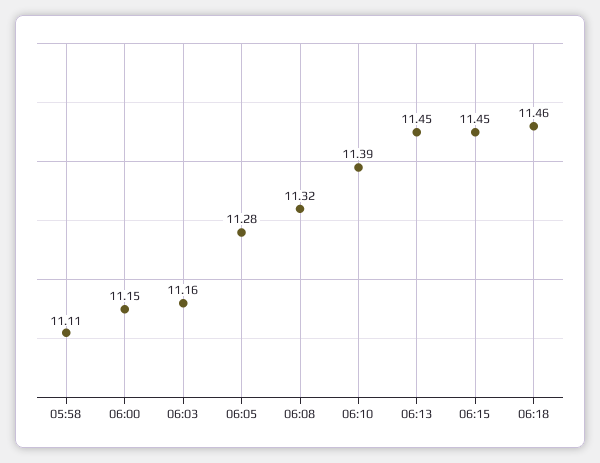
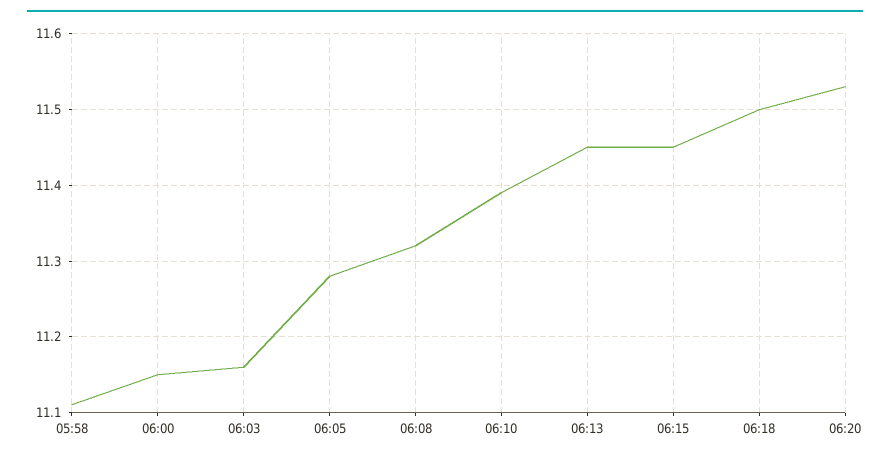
06:18: 11.46 -> 11.5
06:20: none -> 11.53

